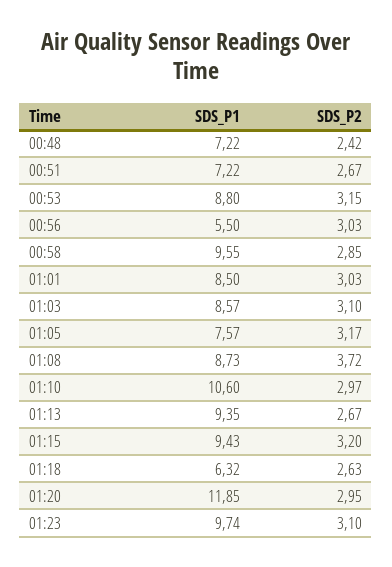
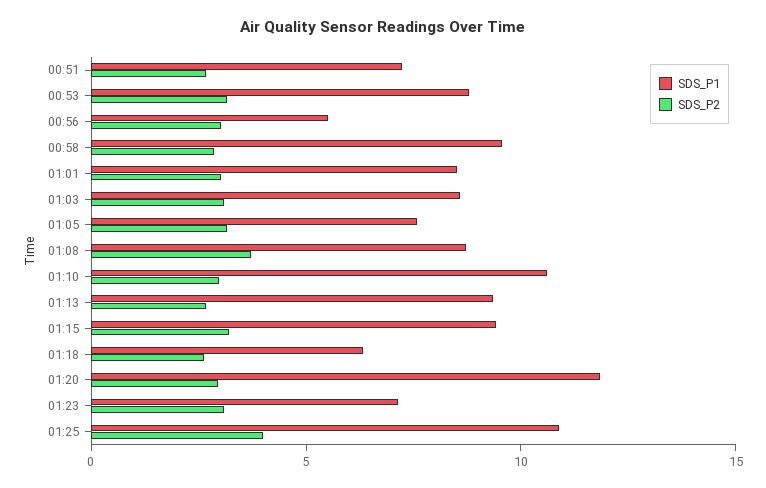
SDS_P1, 00:48: 7.22 -> none
SDS_P2, 00:48: 2.42 -> none
SDS_P1, 01:23: 9.74 -> 7
SDS_P1, 01:25: none -> 11
SDS_P2, 01:25: none -> 4

